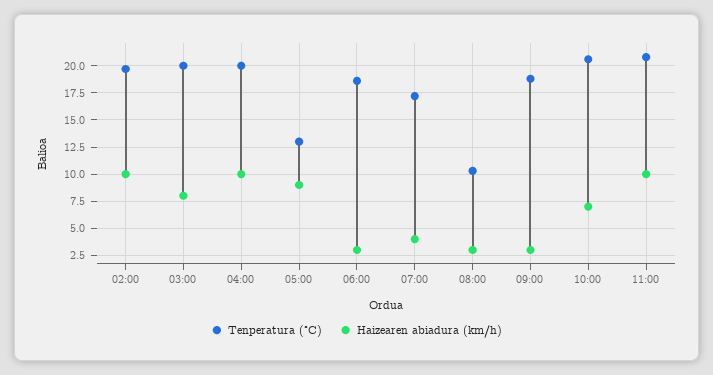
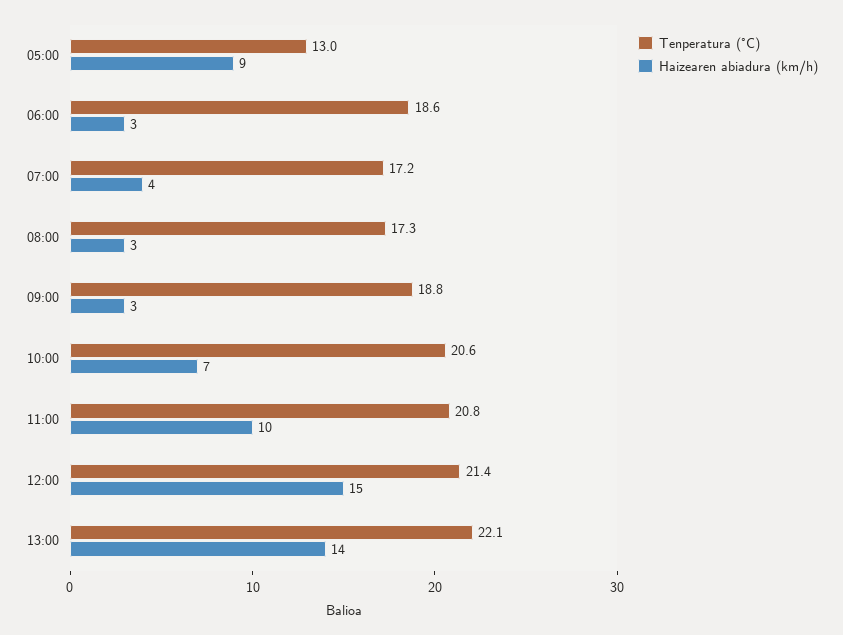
Tenperatura (°C), 02:00: 20 -> none
Haizearen abiadura (km/h), 02:00: 10 -> none
Tenperatura (°C), 03:00: 20 -> none
Haizearen abiadura (km/h), 03:00: 7.5 -> none
Tenperatura (°C), 04:00: 20 -> none
Haizearen abiadura (km/h), 04:00: 10 -> none
Tenperatura (°C), 08:00: 10 -> 17.3
Tenperatura (°C), 12:00: none -> 21.4
Haizearen abiadura (km/h), 12:00: none -> 15
Tenperatura (°C), 13:00: none -> 22.1
Haizearen abiadura (km/h), 13:00: none -> 14

